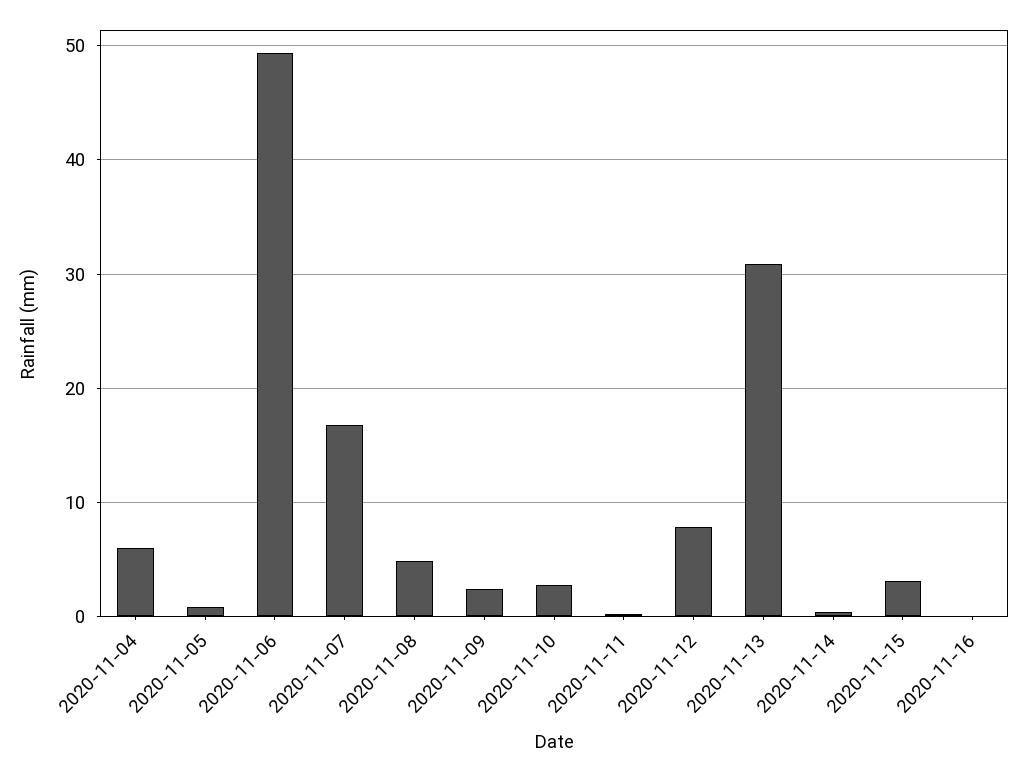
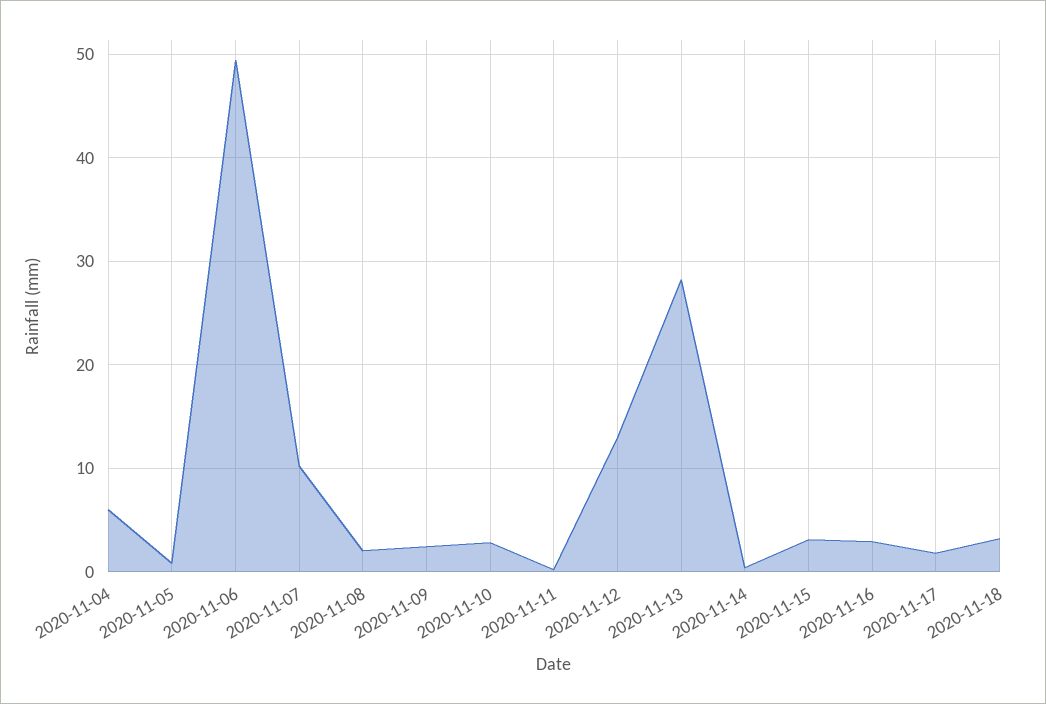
2020-11-07: 17 -> 10
2020-11-08: 5 -> 2
2020-11-12: 8 -> 13
2020-11-13: 31 -> 28
2020-11-16: 0 -> 3
2020-11-17: none -> 2
2020-11-18: none -> 3

